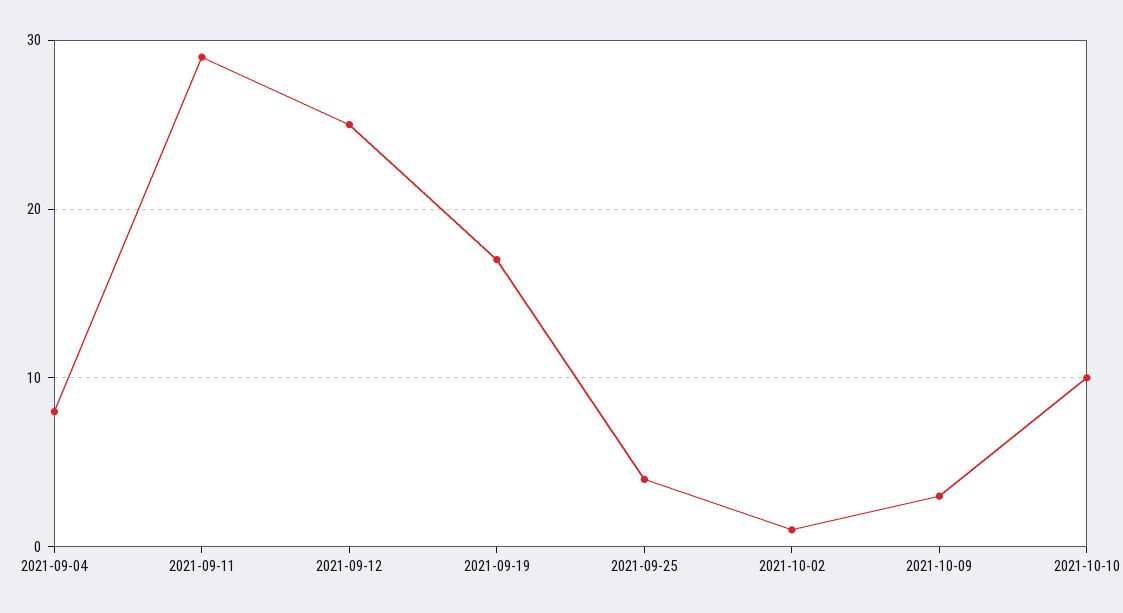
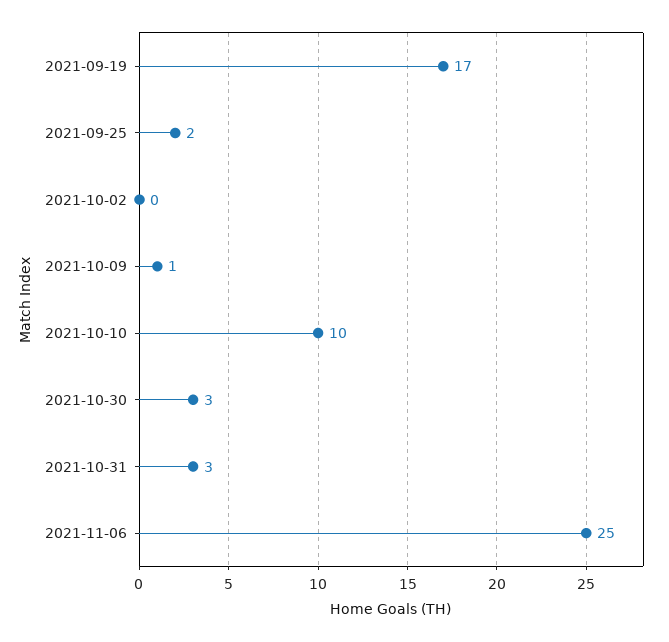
2021-09-04: 8 -> none
2021-09-11: 29 -> none
2021-09-12: 25 -> none
2021-09-25: 4 -> 2
2021-10-02: 1 -> 0
2021-10-09: 3 -> 1
2021-10-30: none -> 3
2021-10-31: none -> 3
2021-11-06: none -> 25

